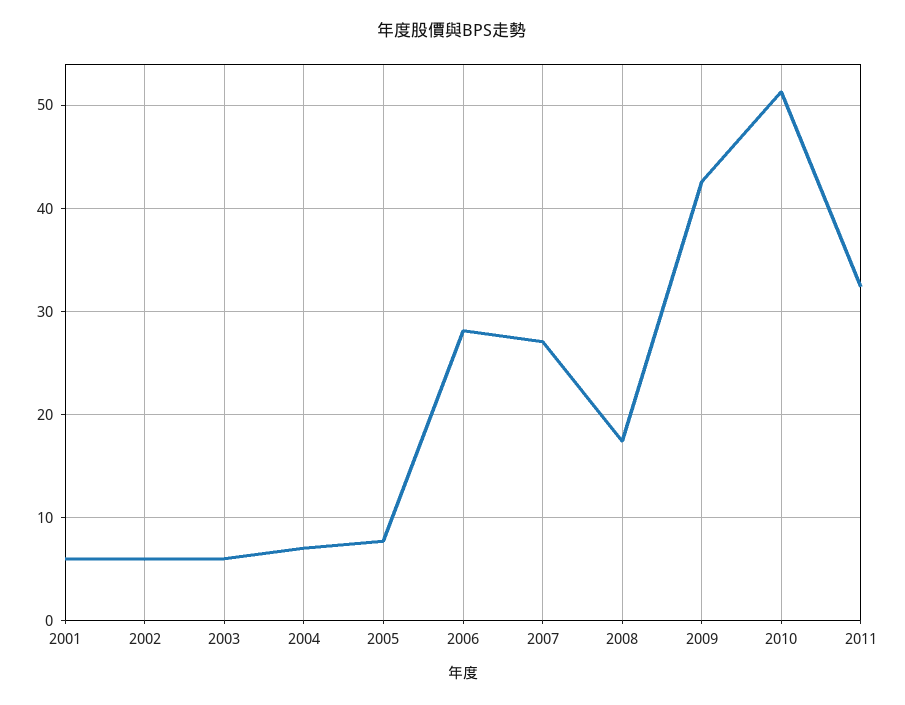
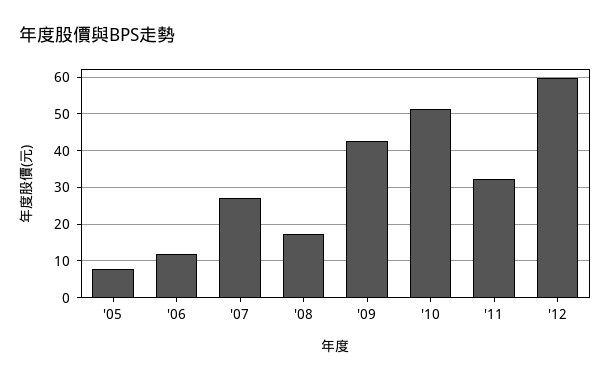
2001: 6 -> none
2002: 6 -> none
2003: 6 -> none
2004: 7 -> none
2006: 28 -> 12
'12: none -> 60

